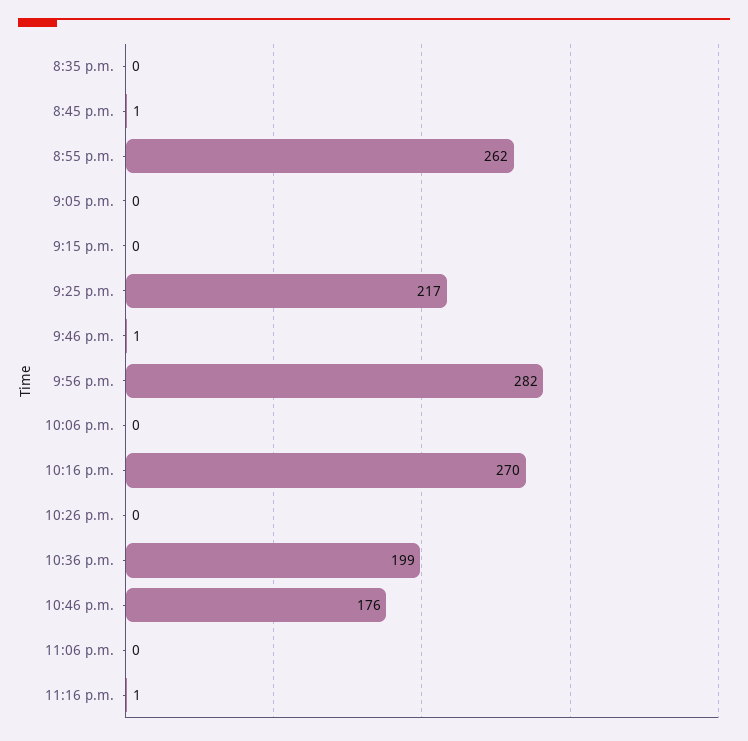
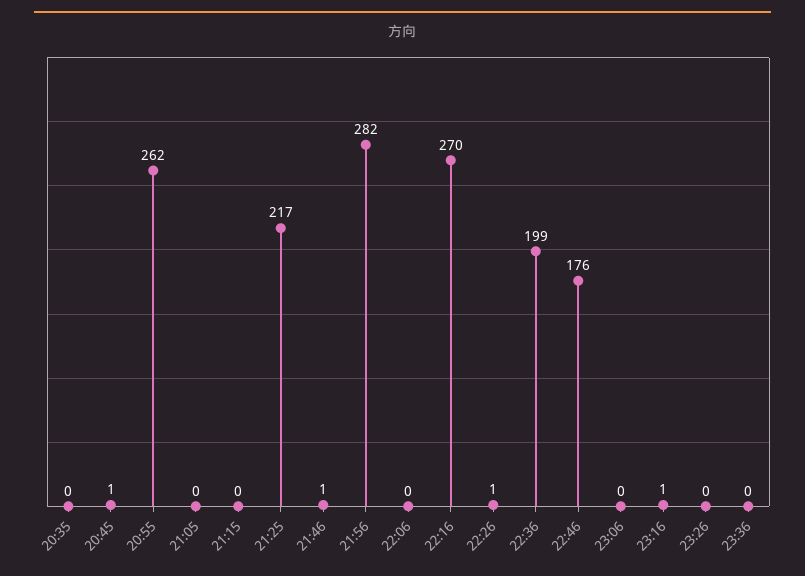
10:26 p.m.: 0 -> 1
23:26: none -> 0
23:36: none -> 0

